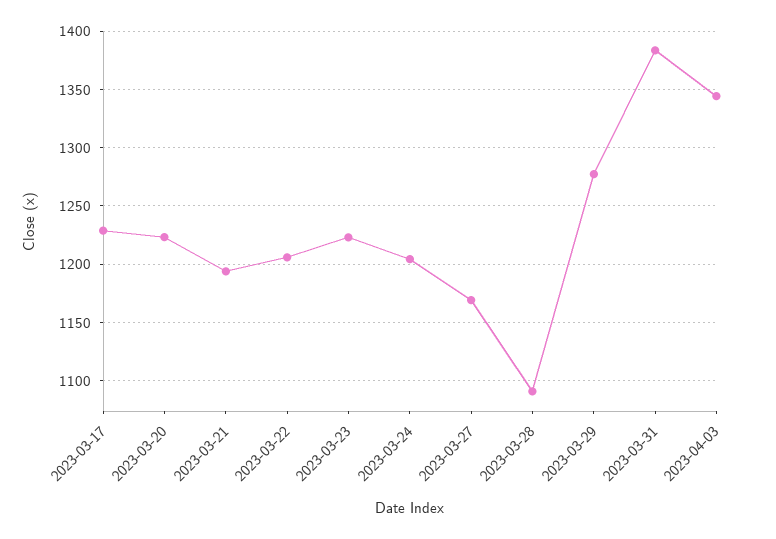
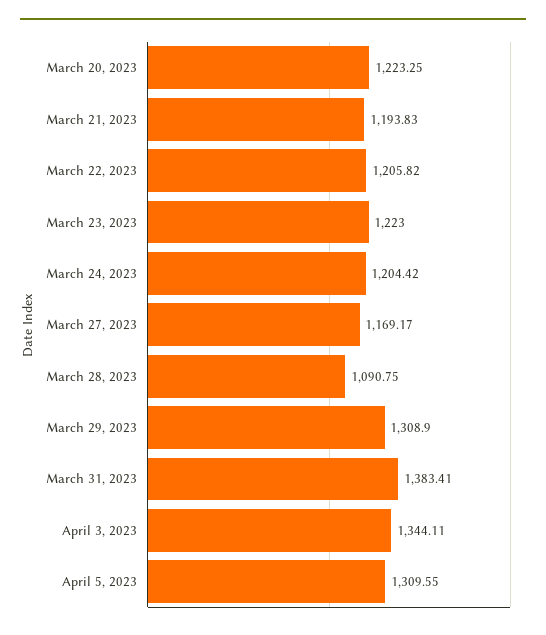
2023-03-17: 1230 -> none
2023-03-29: 1280 -> 1308.9
April 5, 2023: none -> 1309.55

